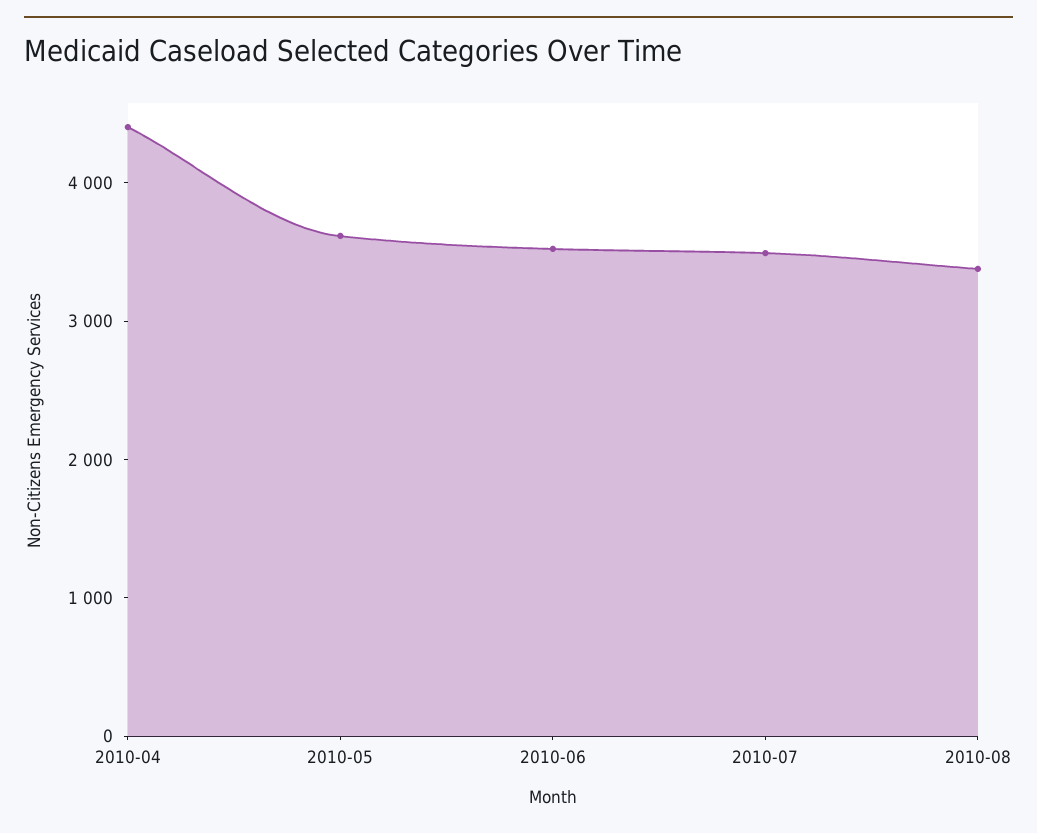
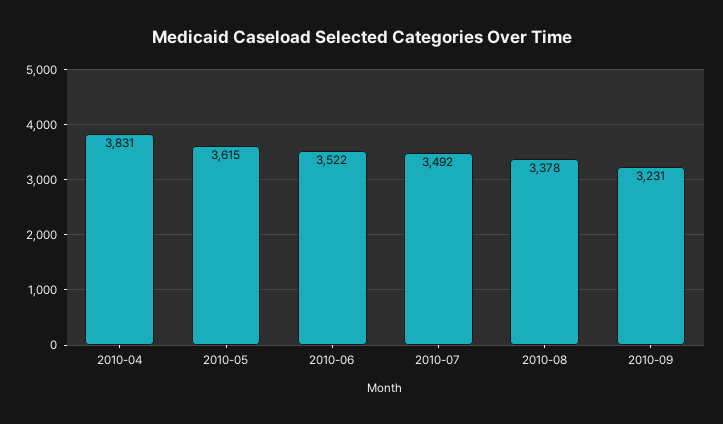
2010-04: 4400 -> 3831
2010-09: none -> 3231

